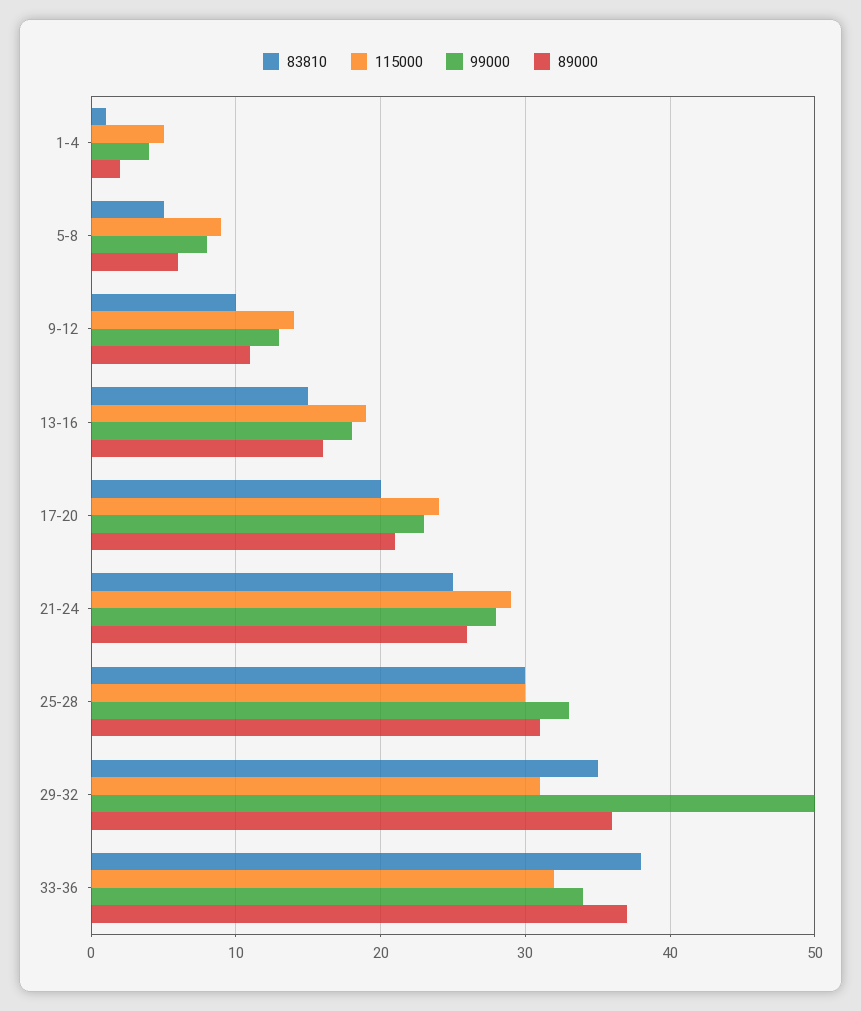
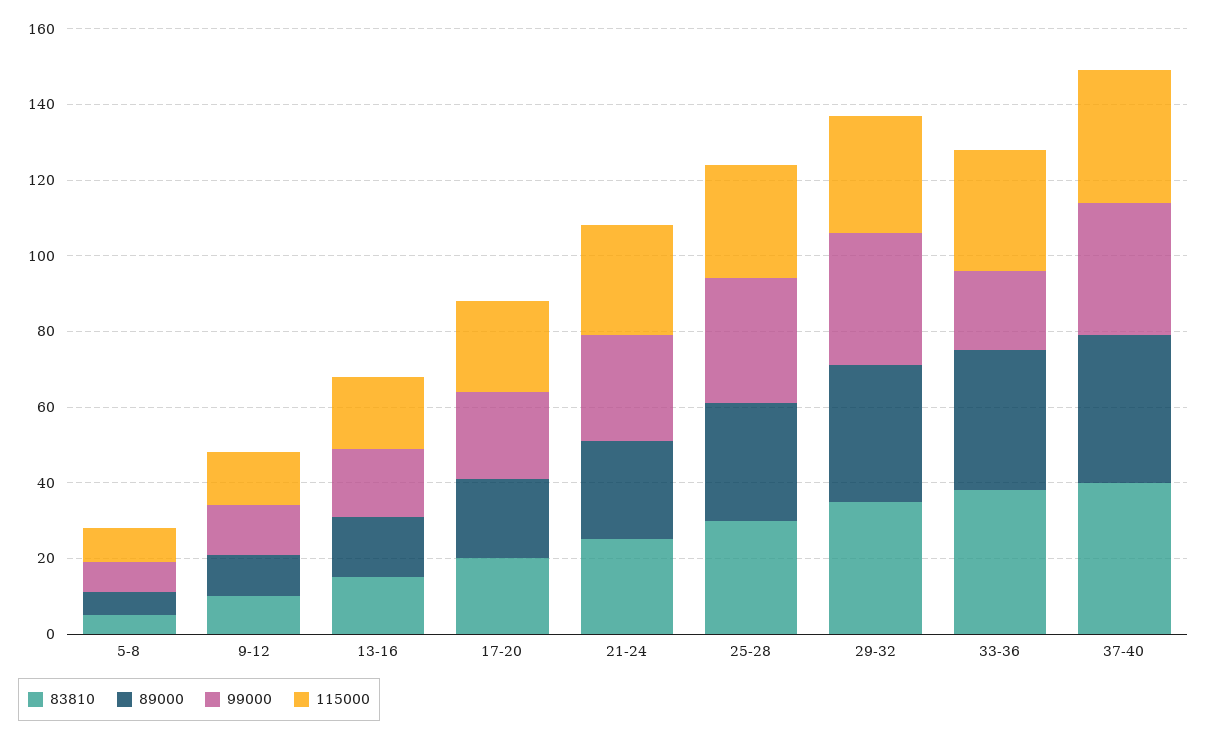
83810, 1-4: 1 -> none
115000, 1-4: 5 -> none
99000, 1-4: 4 -> none
89000, 1-4: 2 -> none
99000, 29-32: 50 -> 35
99000, 33-36: 34 -> 20
83810, 37-40: none -> 40
89000, 37-40: none -> 40
99000, 37-40: none -> 35
115000, 37-40: none -> 35

